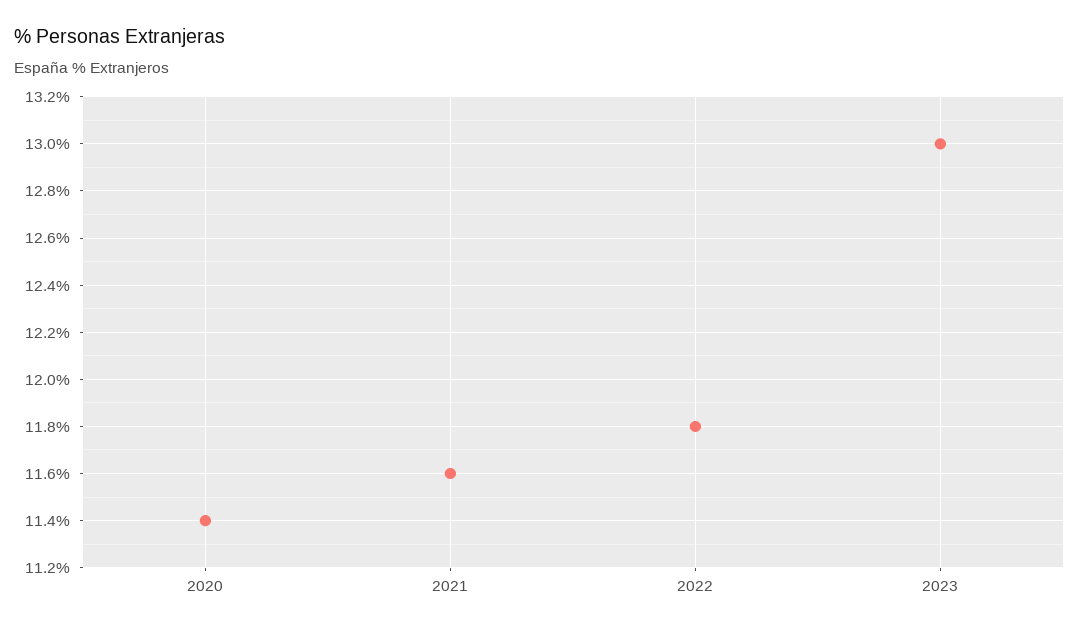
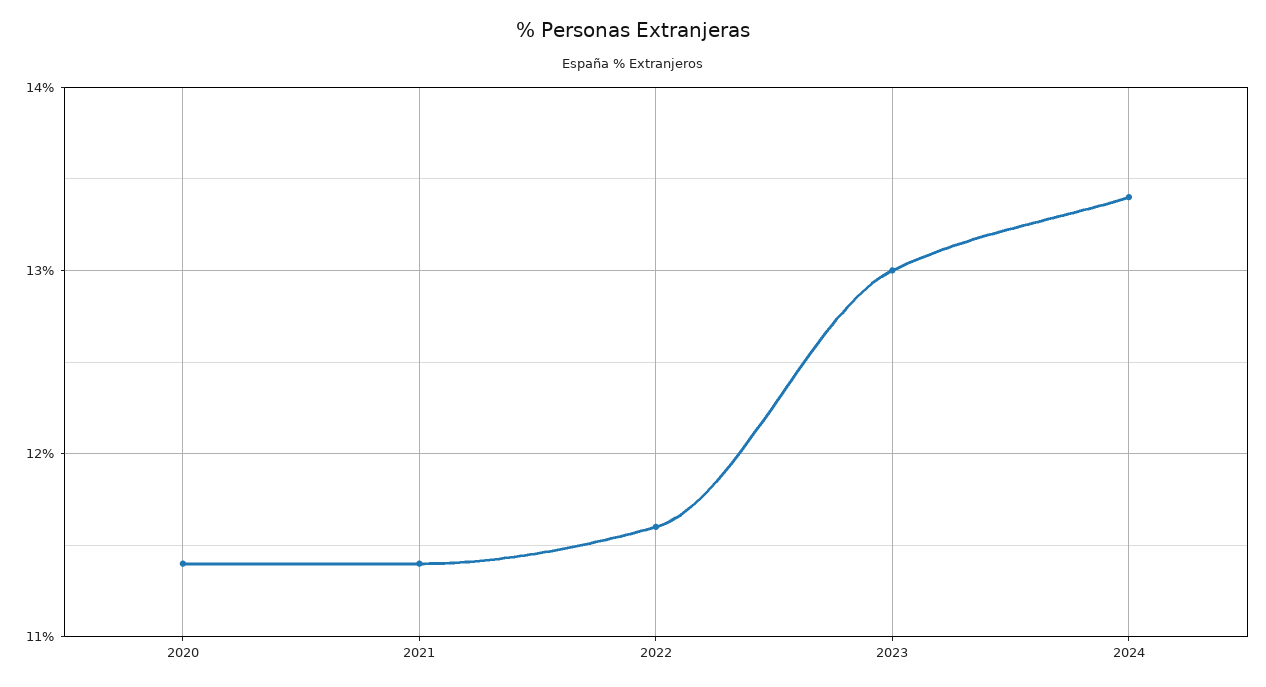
2021: 11.6 -> 11.4
2022: 11.8 -> 11.6
2024: none -> 13.4

